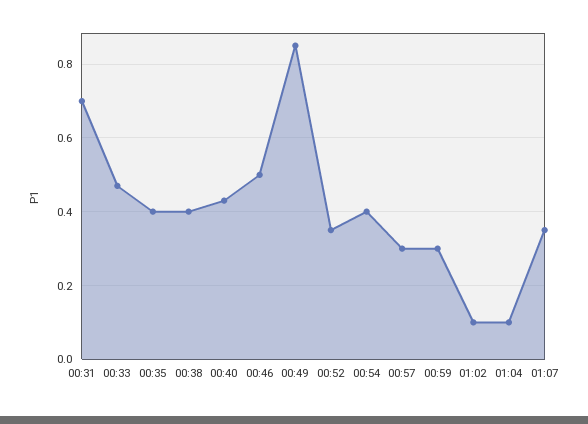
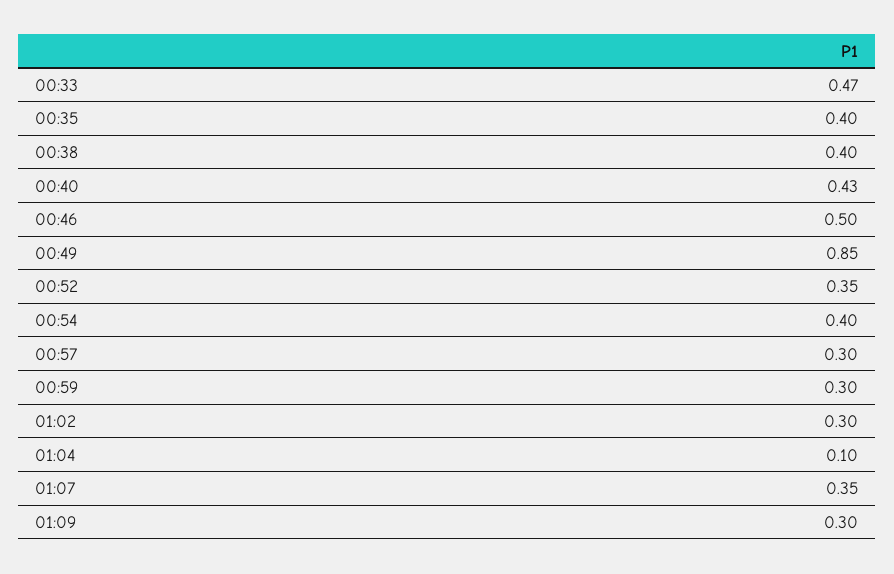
00:31: 0.7 -> none
01:02: 0.1 -> 0.3
01:09: none -> 0.3

